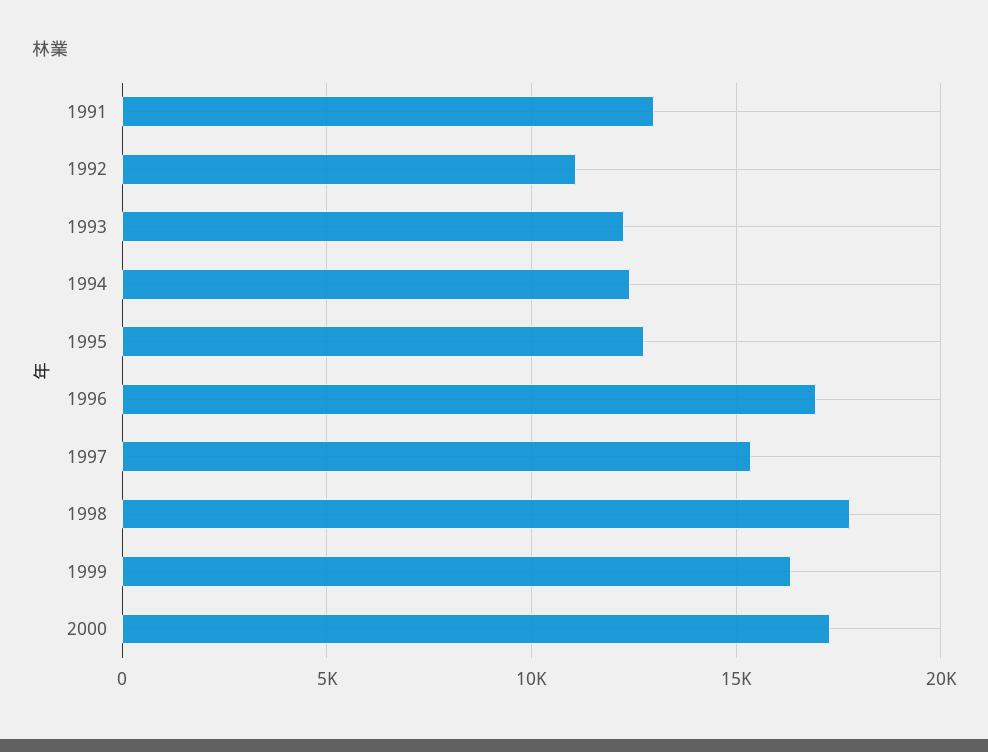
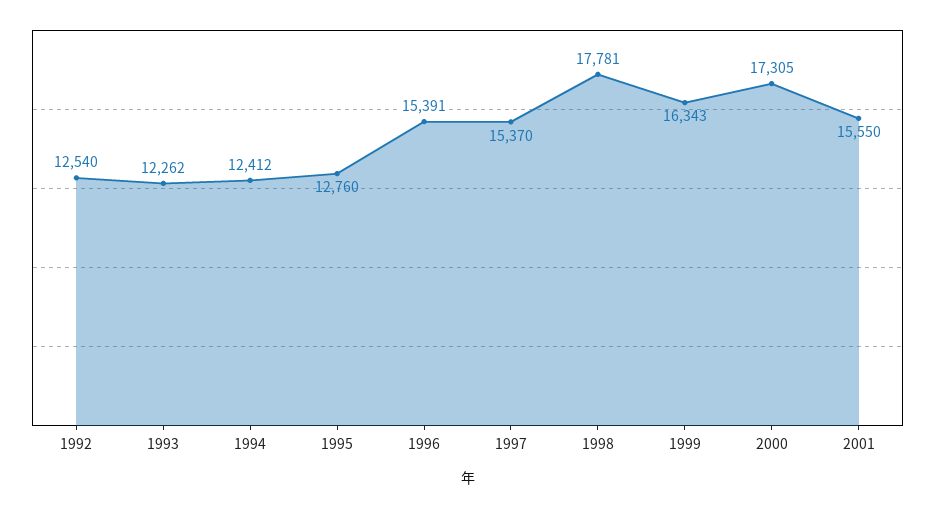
1991: 13000 -> none
1992: 11000 -> 12540
1996: 17000 -> 15391
2001: none -> 15550

